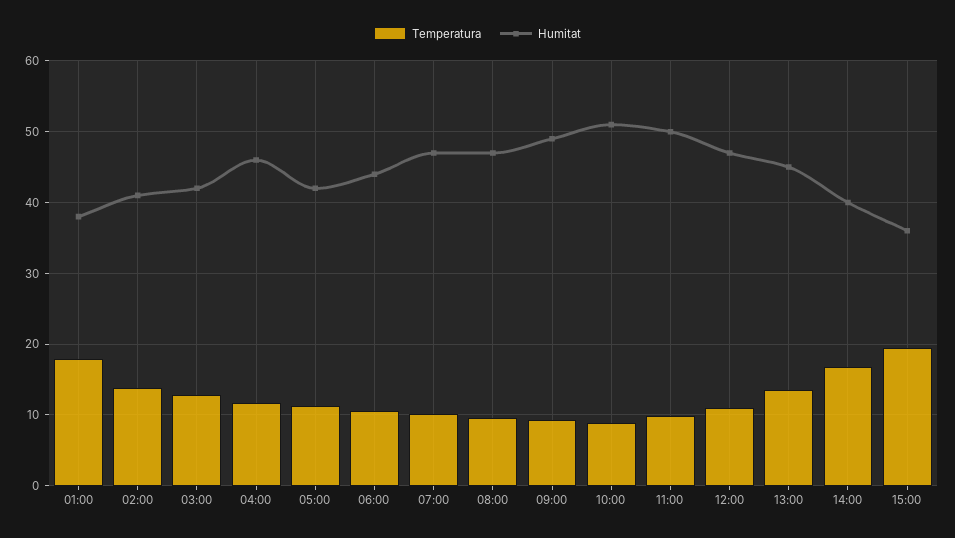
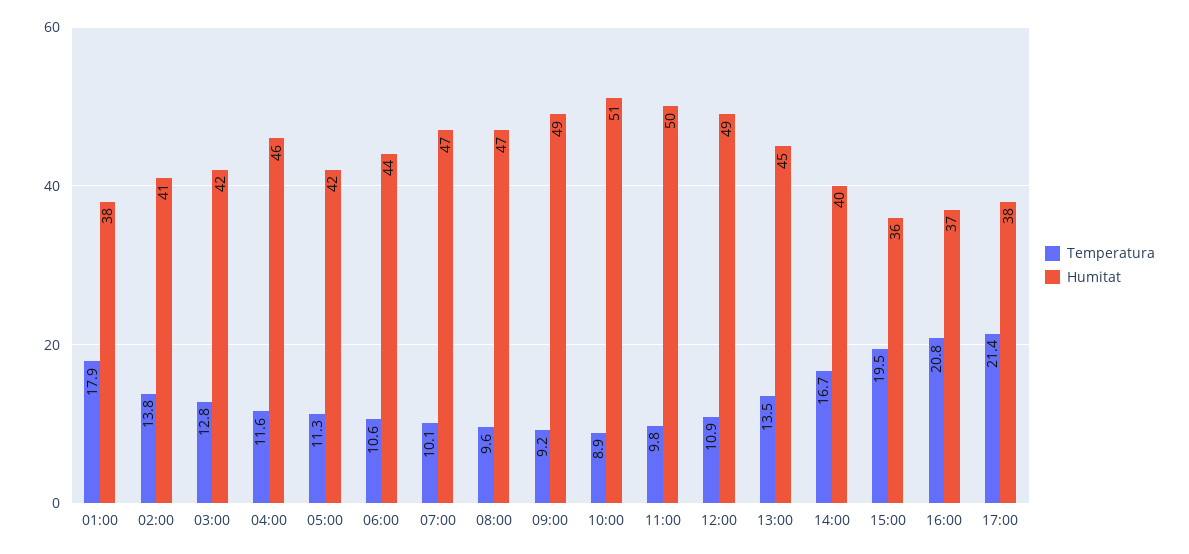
Humitat, 12:00: 47 -> 49
Temperatura, 16:00: none -> 20.8
Humitat, 16:00: none -> 37
Temperatura, 17:00: none -> 21.4
Humitat, 17:00: none -> 38

